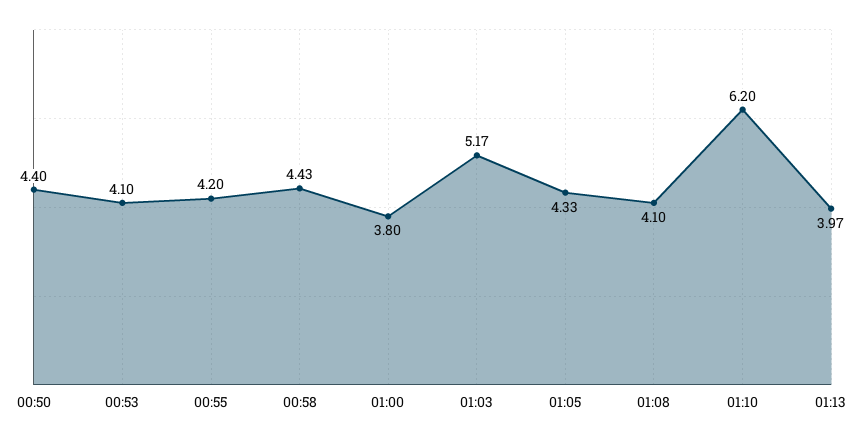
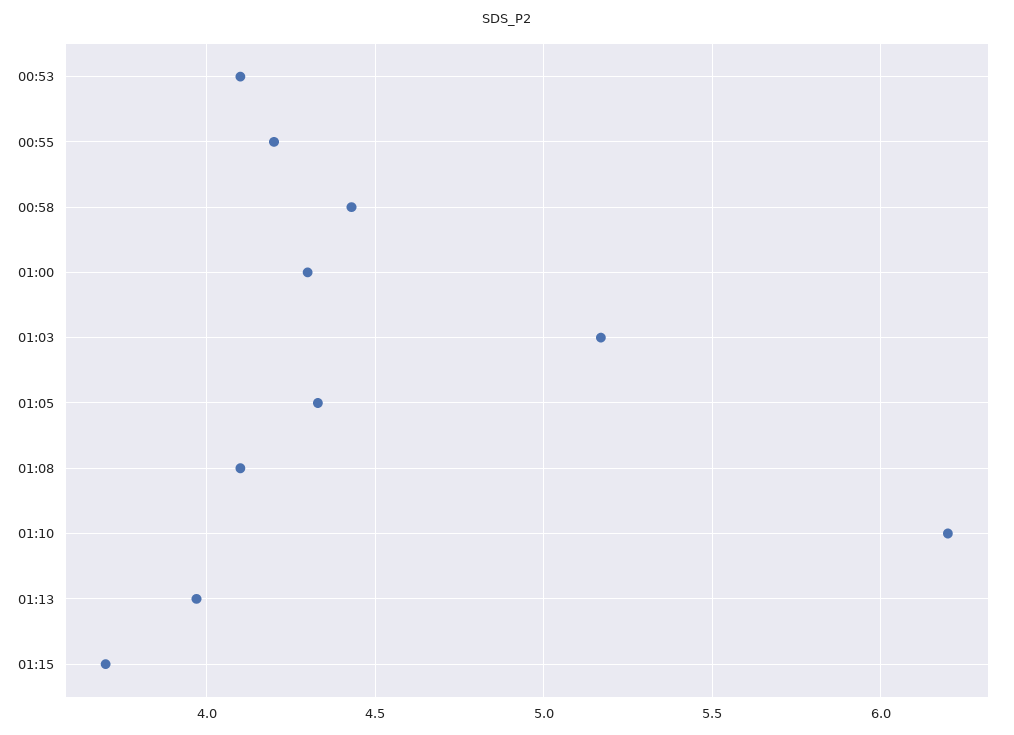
00:50: 4.4 -> none
01:00: 3.8 -> 4.3
01:15: none -> 3.7

